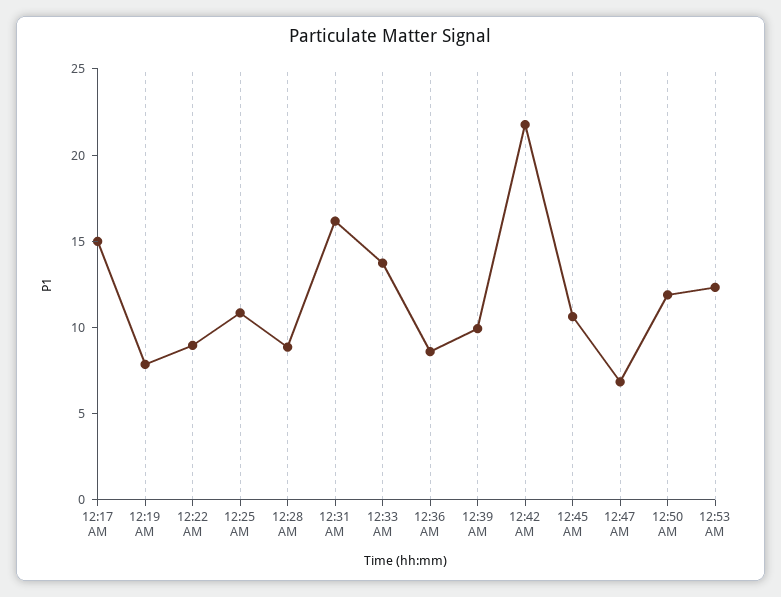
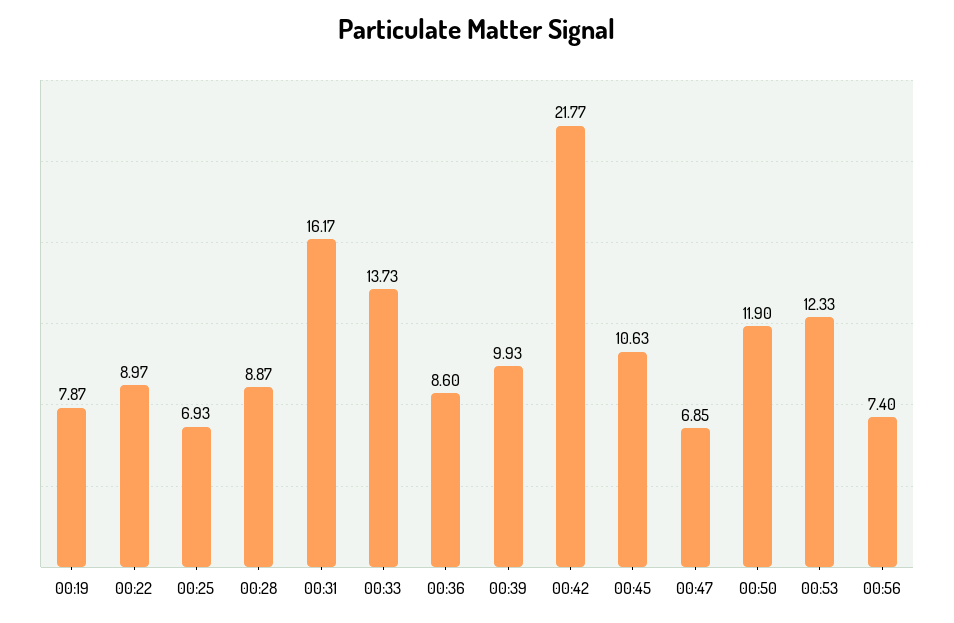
12:17 AM: 15 -> none
12:25 AM: 11 -> 6.93
00:56: none -> 7.4

